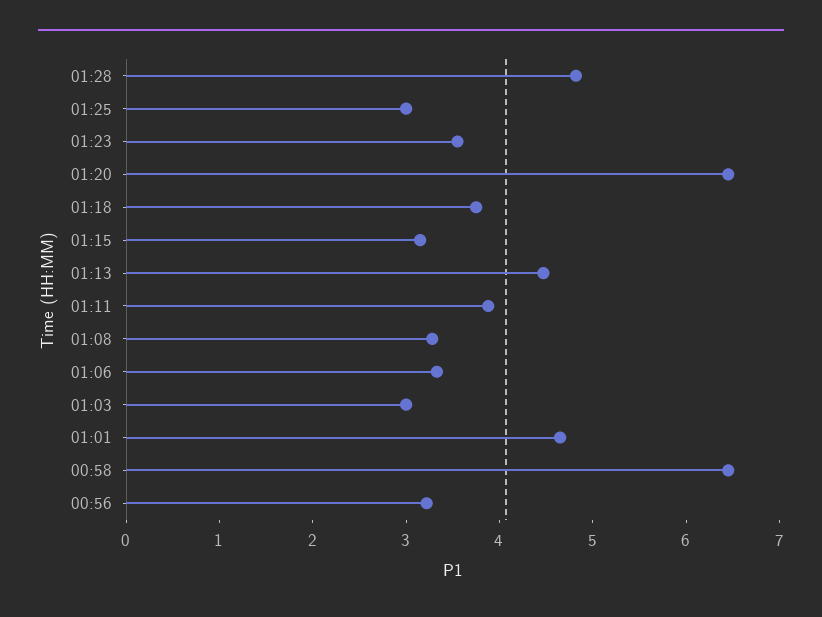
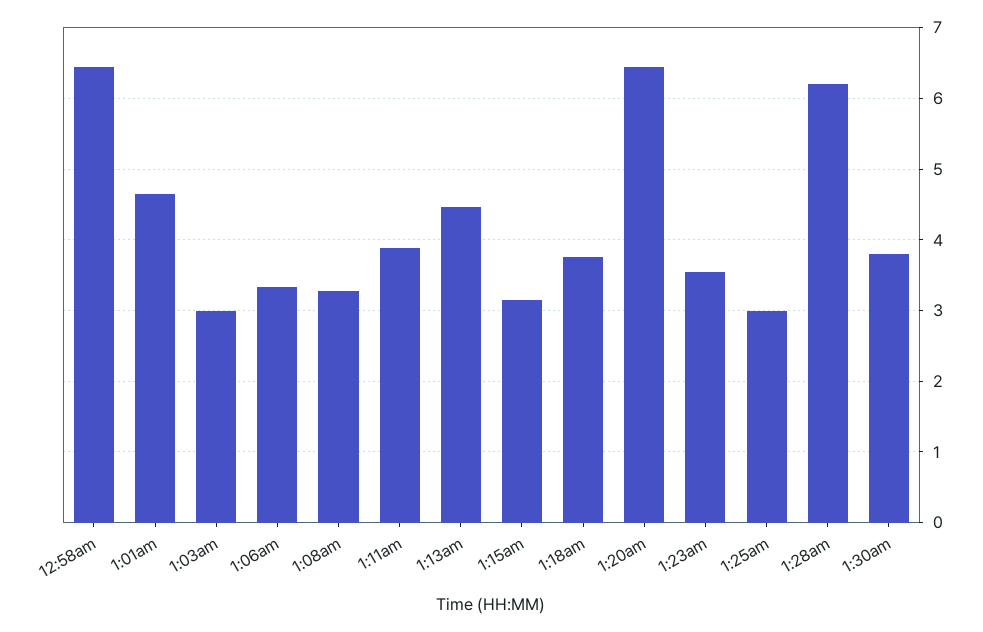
01:28: 4.8 -> 6.2
00:56: 3.2 -> none
1:30am: none -> 3.8

